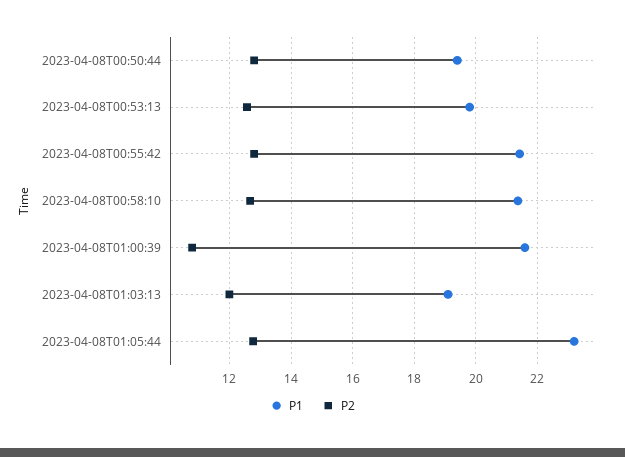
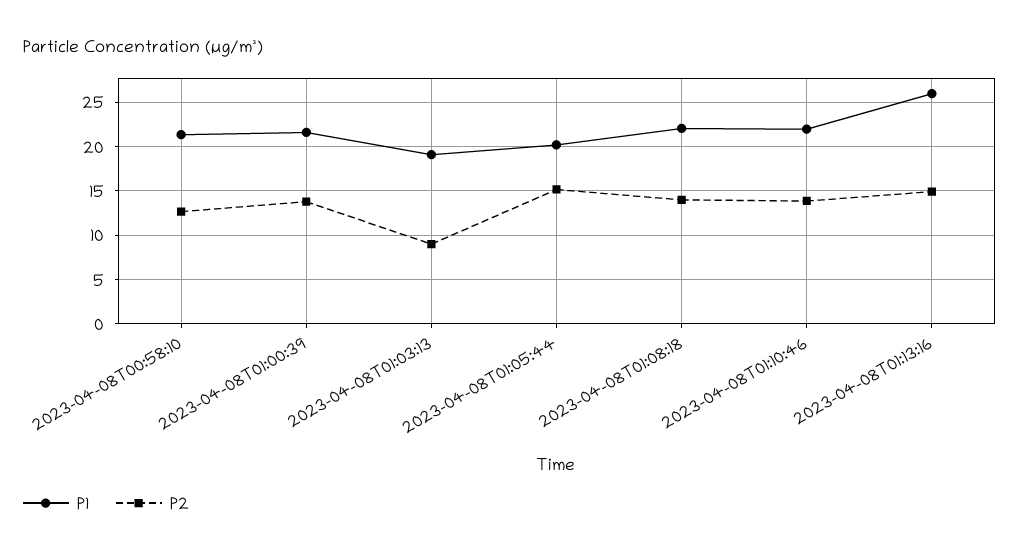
P1, 2023-04-08T00:50:44: 19.4 -> none
P2, 2023-04-08T00:50:44: 12.8 -> none
P1, 2023-04-08T00:53:13: 19.8 -> none
P2, 2023-04-08T00:53:13: 12.6 -> none
P1, 2023-04-08T00:55:42: 21.4 -> none
P2, 2023-04-08T00:55:42: 12.8 -> none
P2, 2023-04-08T01:00:39: 10.8 -> 14
P2, 2023-04-08T01:03:13: 12 -> 9
P1, 2023-04-08T01:05:44: 23.2 -> 20
P2, 2023-04-08T01:05:44: 12.8 -> 15
P1, 2023-04-08T01:08:18: none -> 22
P2, 2023-04-08T01:08:18: none -> 14
P1, 2023-04-08T01:10:46: none -> 22
P2, 2023-04-08T01:10:46: none -> 14
P1, 2023-04-08T01:13:16: none -> 26
P2, 2023-04-08T01:13:16: none -> 15

